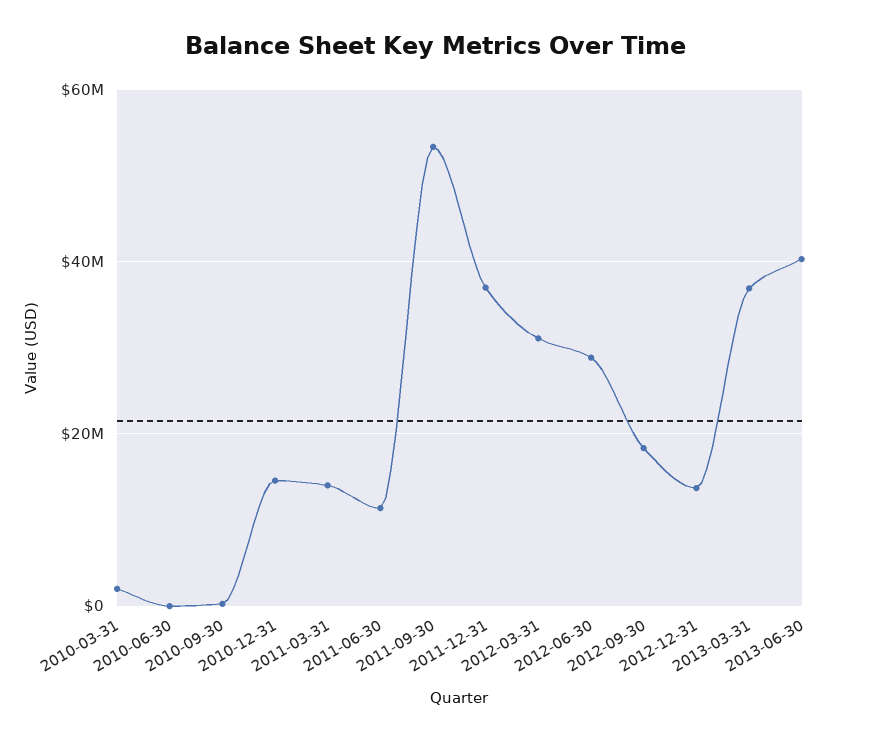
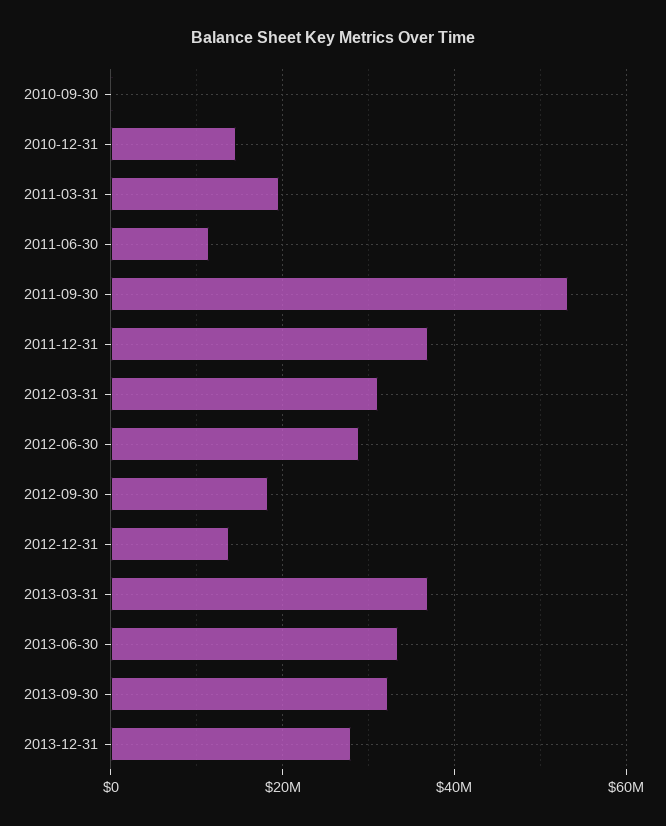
2010-03-31: 2000000 -> none
2010-06-30: 0 -> none
2011-03-31: 14000000 -> 20000000
2013-06-30: 40000000 -> 34000000
2013-09-30: none -> 32000000
2013-12-31: none -> 28000000

